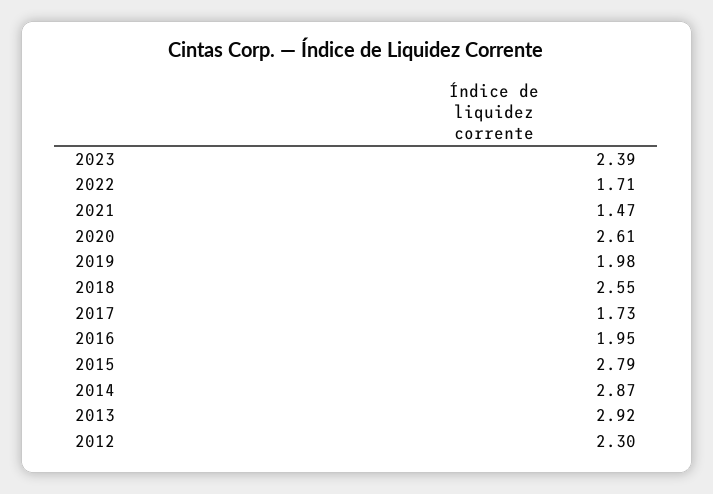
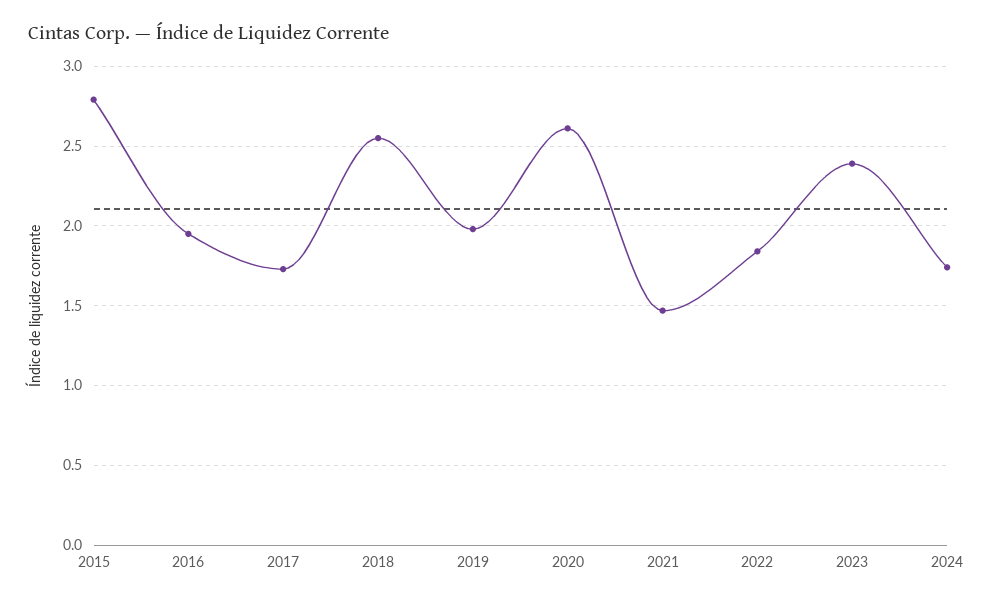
2022: 1.71 -> 1.85
2014: 2.87 -> none
2013: 2.92 -> none
2012: 2.3 -> none
2024: none -> 1.75

